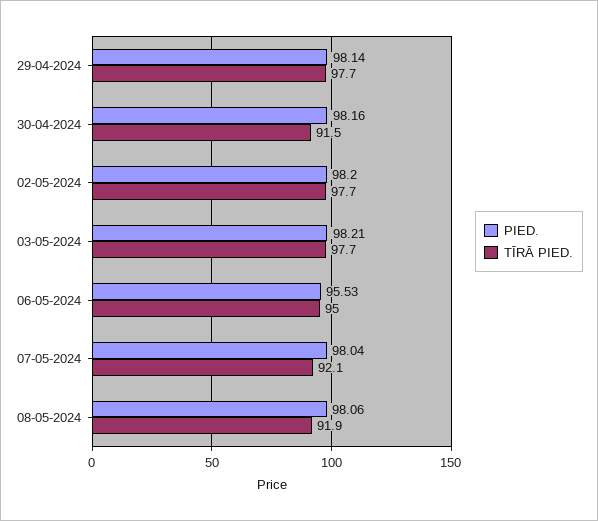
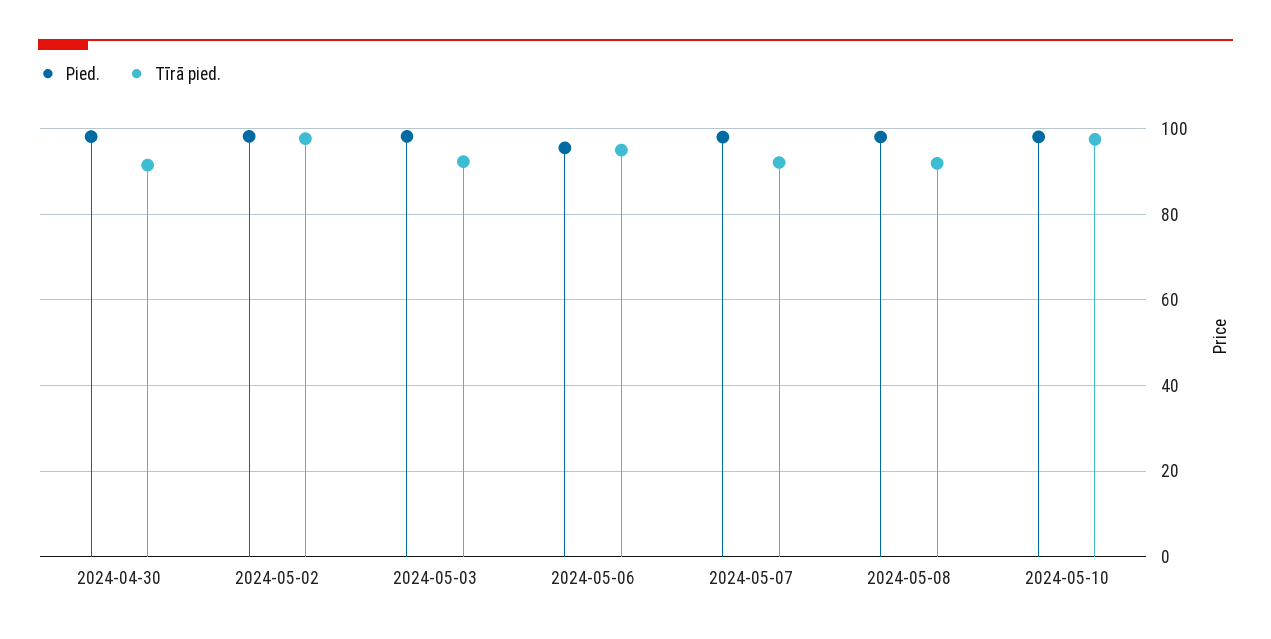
PIED., 29-04-2024: 98.14 -> none
TĪRĀ PIED., 29-04-2024: 97.7 -> none
TĪRĀ PIED., 03-05-2024: 97.7 -> 92
PIED., 2024-05-10: none -> 98
TĪRĀ PIED., 2024-05-10: none -> 98

